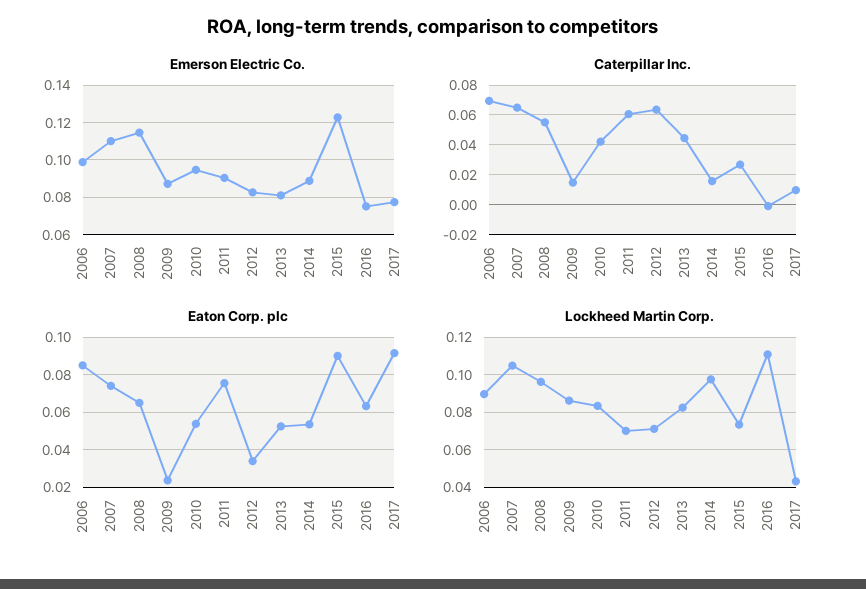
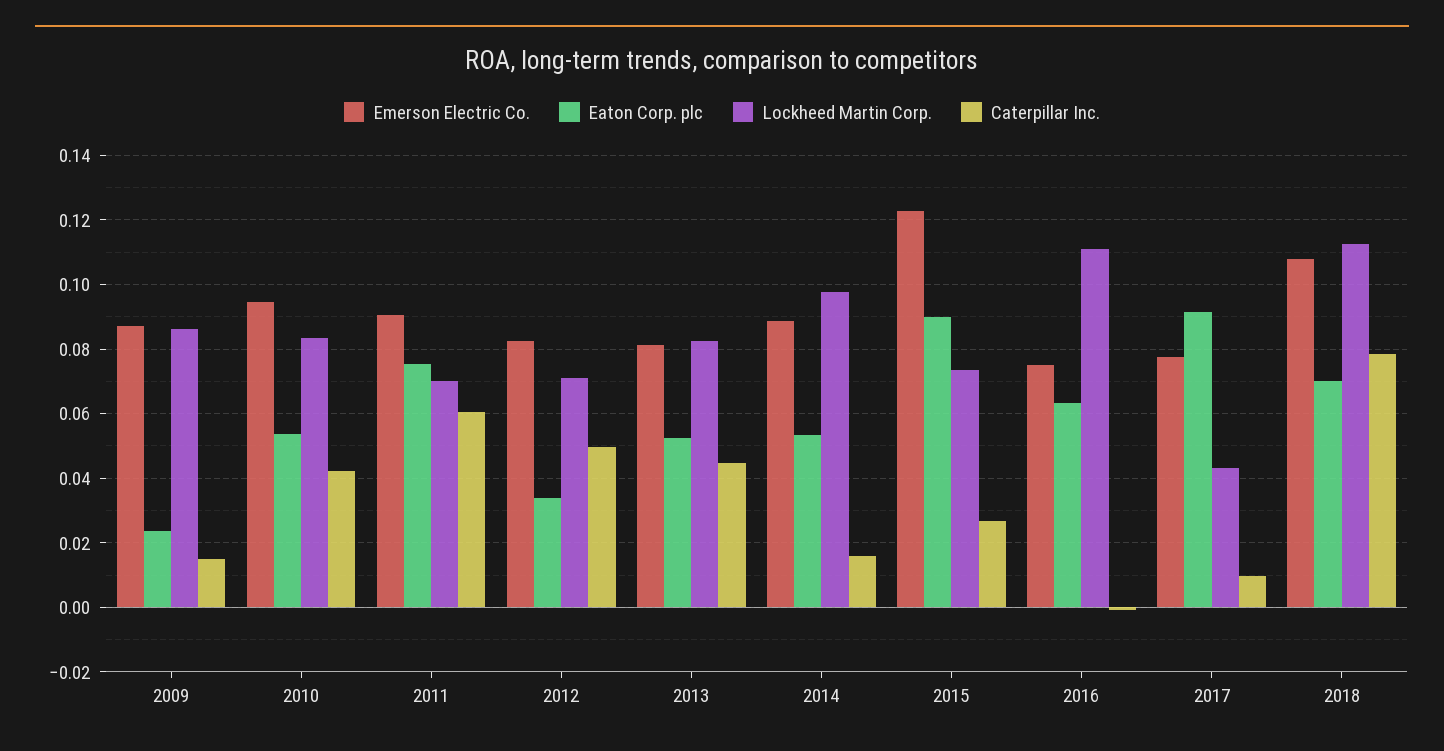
Emerson Electric Co., 2006: 0.1 -> none
Emerson Electric Co., 2007: 0.11 -> none
Emerson Electric Co., 2008: 0.115 -> none
Caterpillar Inc., 2006: 0.07 -> none
Caterpillar Inc., 2007: 0.065 -> none
Caterpillar Inc., 2008: 0.055 -> none
Caterpillar Inc., 2012: 0.065 -> 0.05
Eaton Corp. plc, 2006: 0.085 -> none
Eaton Corp. plc, 2007: 0.075 -> none
Eaton Corp. plc, 2008: 0.065 -> none
Lockheed Martin Corp., 2006: 0.09 -> none
Lockheed Martin Corp., 2007: 0.105 -> none
Lockheed Martin Corp., 2008: 0.095 -> none
Emerson Electric Co., 2018: none -> 0.108
Eaton Corp. plc, 2018: none -> 0.07
Lockheed Martin Corp., 2018: none -> 0.112
Caterpillar Inc., 2018: none -> 0.078

